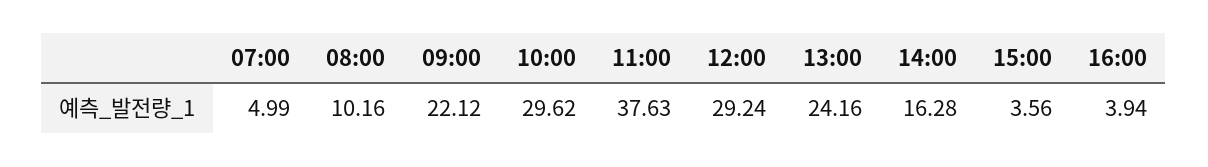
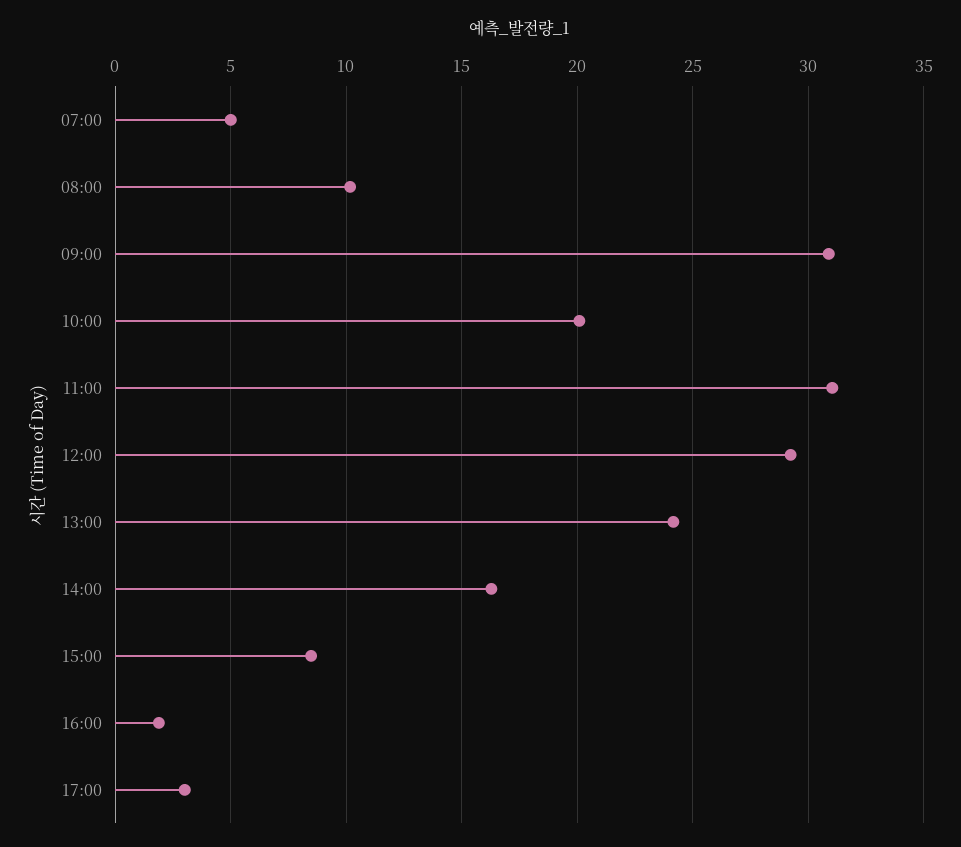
09:00: 22.12 -> 31
10:00: 29.62 -> 20
11:00: 37.63 -> 31
15:00: 3.56 -> 8.5
16:00: 3.94 -> 2
17:00: none -> 3

